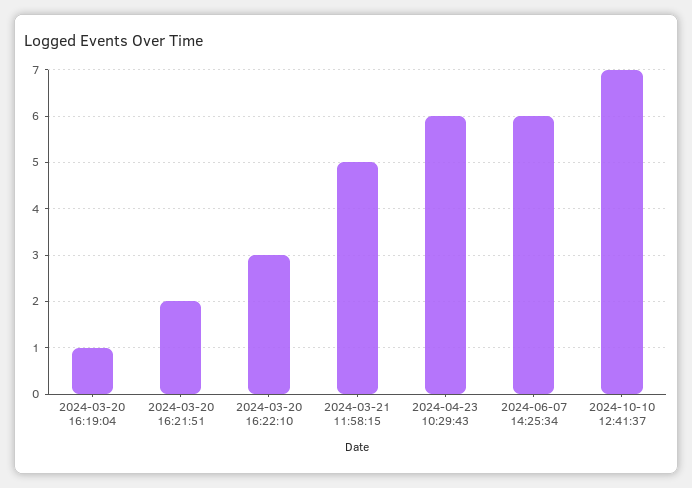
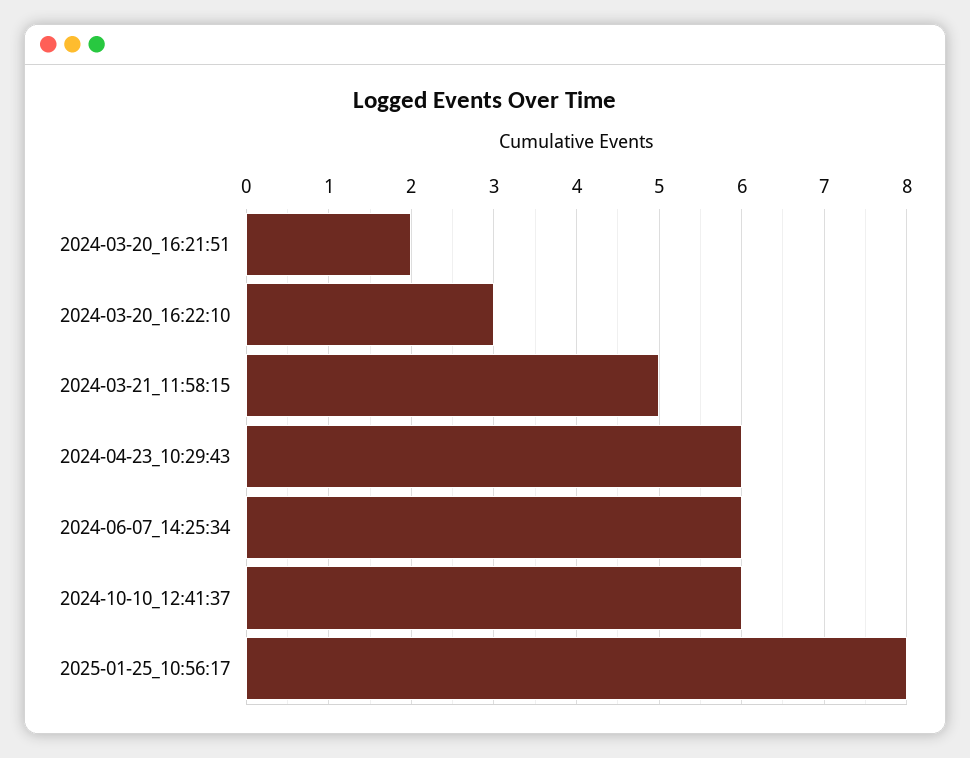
2024-03-20 16:19:04: 1 -> none
2024-10-10 12:41:37: 7 -> 6
2025-01-25_10:56:17: none -> 8

